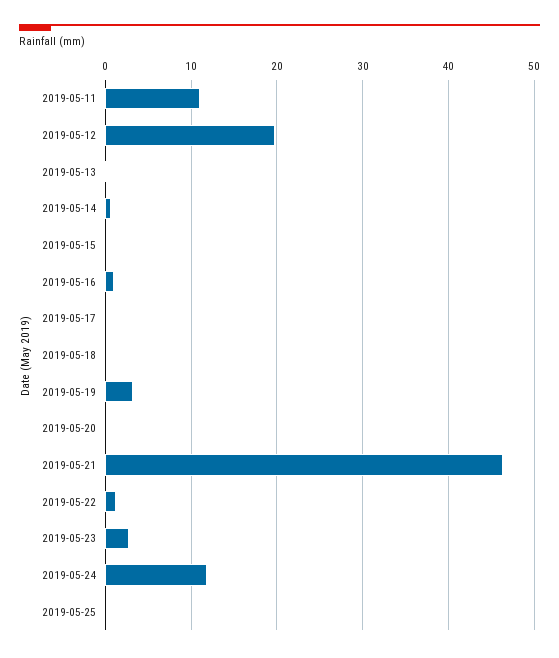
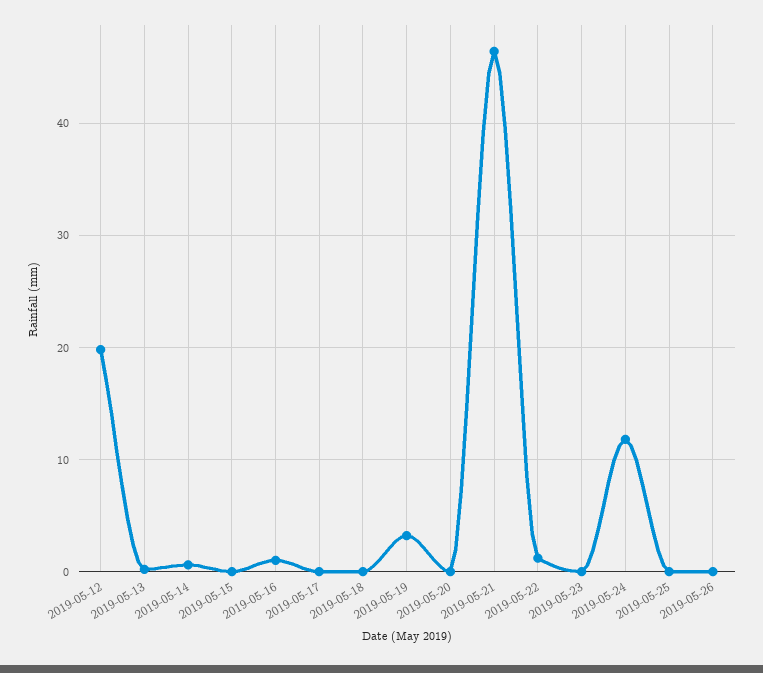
2019-05-11: 11 -> none
2019-05-23: 3 -> 0
2019-05-26: none -> 0

